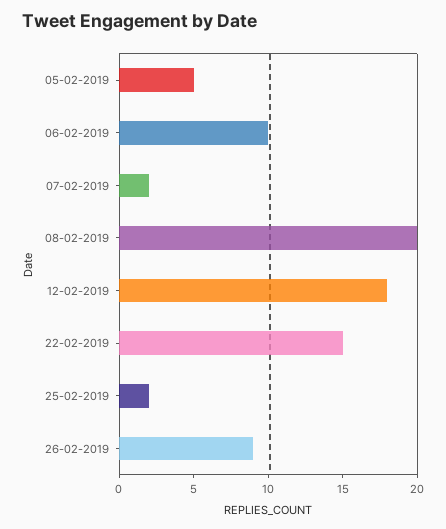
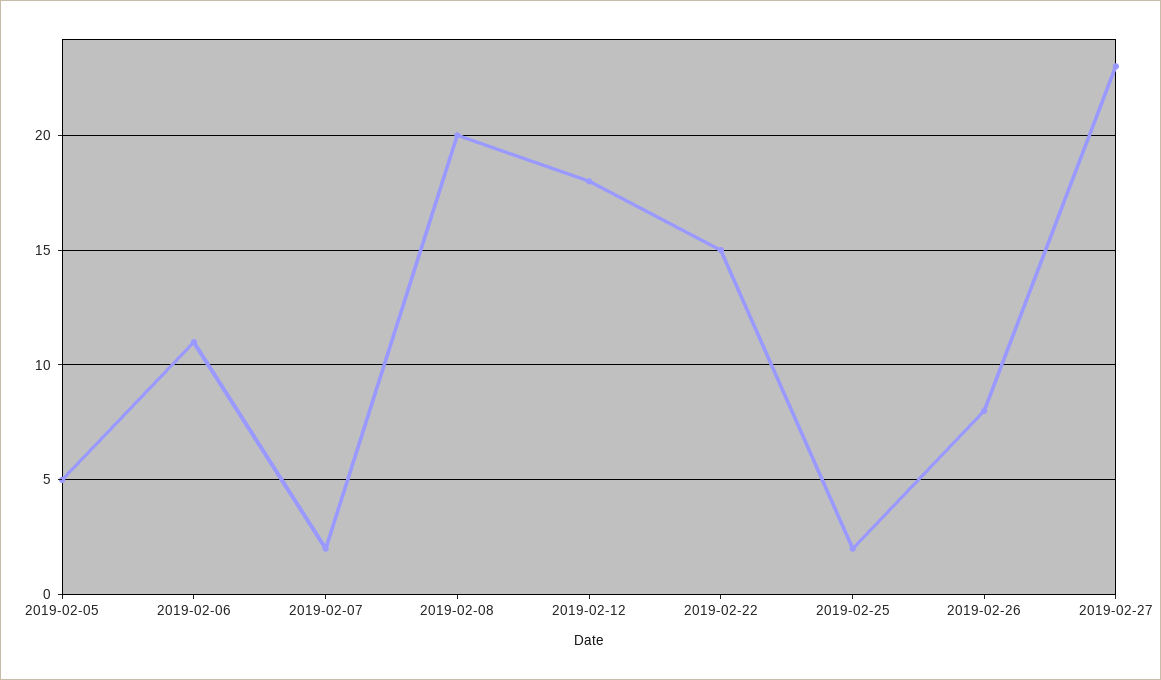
06-02-2019: 10 -> 11
26-02-2019: 9 -> 8
2019-02-27: none -> 23

